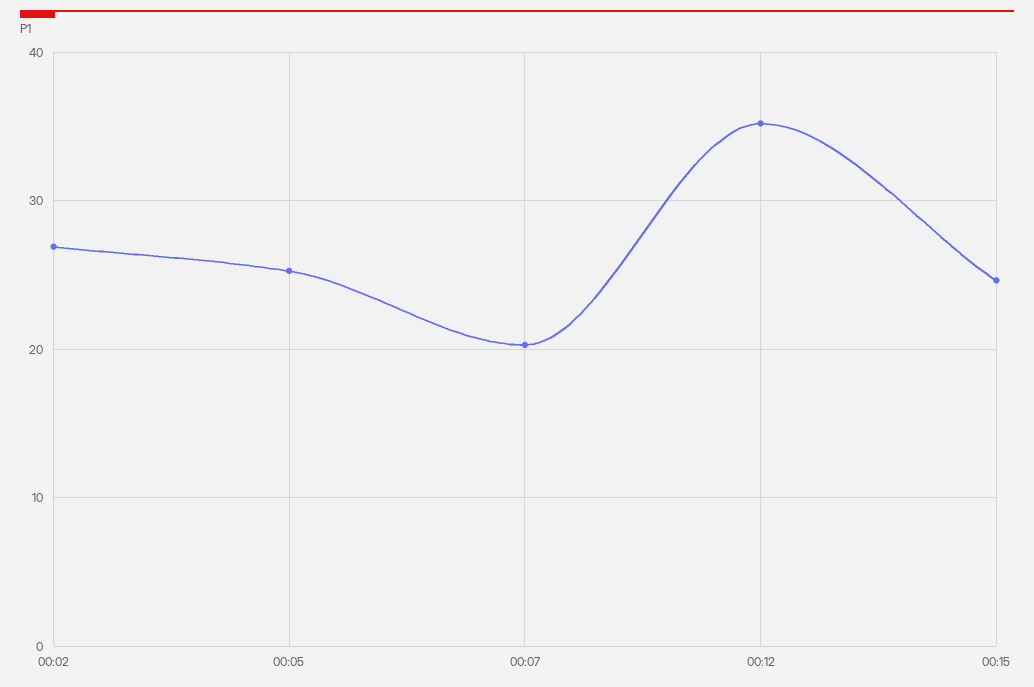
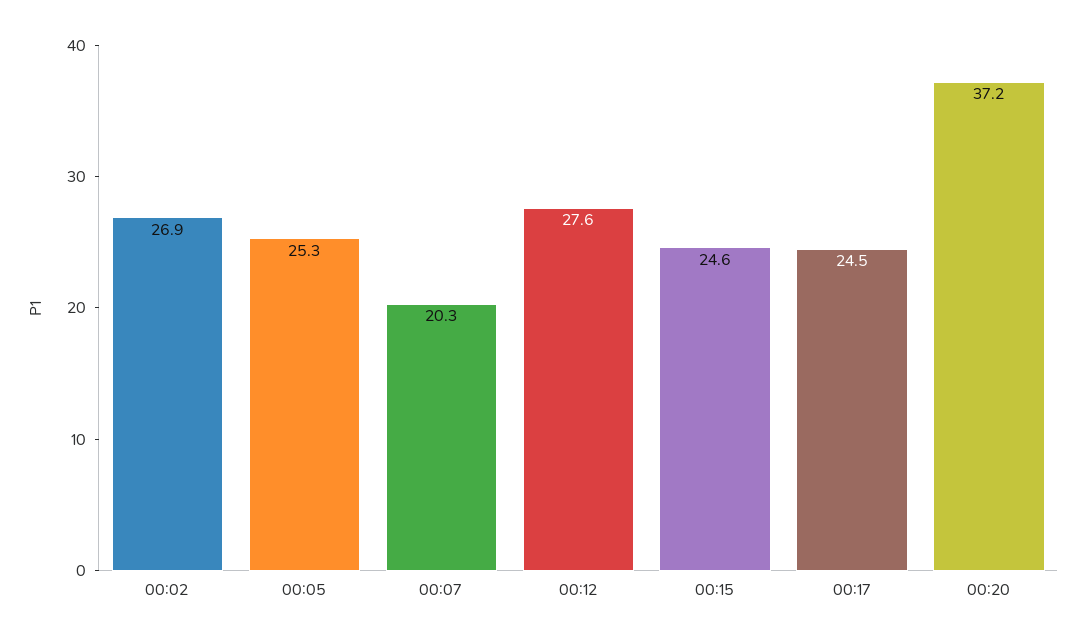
00:12: 35 -> 27.6
00:17: none -> 24.5
00:20: none -> 37.2

